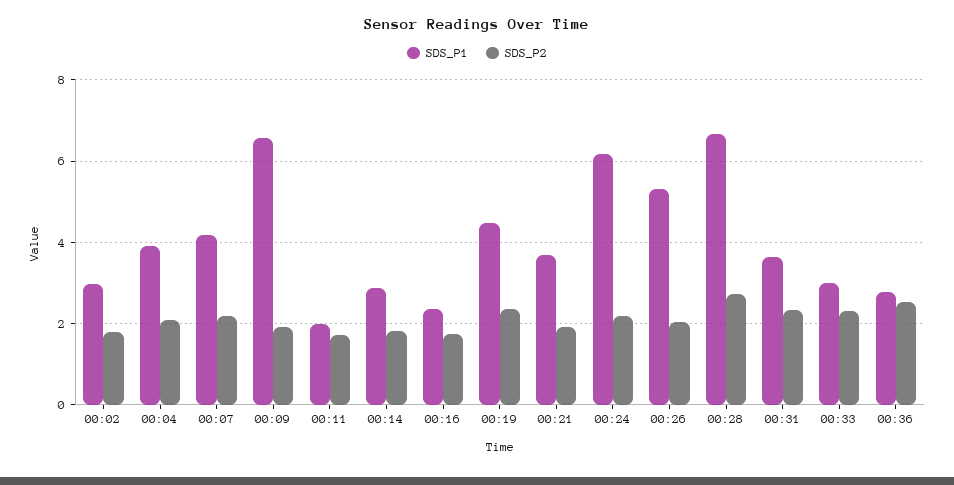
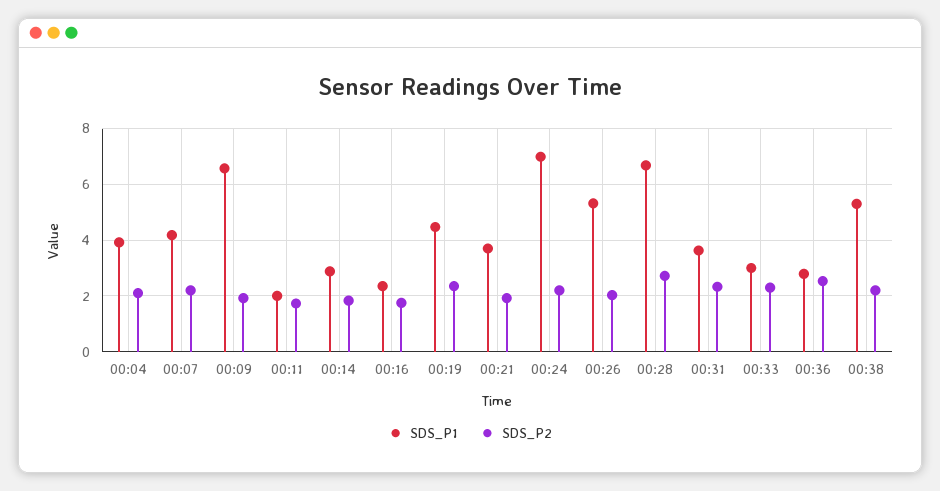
SDS_P1, 00:02: 3 -> none
SDS_P2, 00:02: 1.8 -> none
SDS_P1, 00:24: 6.2 -> 7
SDS_P1, 00:38: none -> 5.25
SDS_P2, 00:38: none -> 2.25

